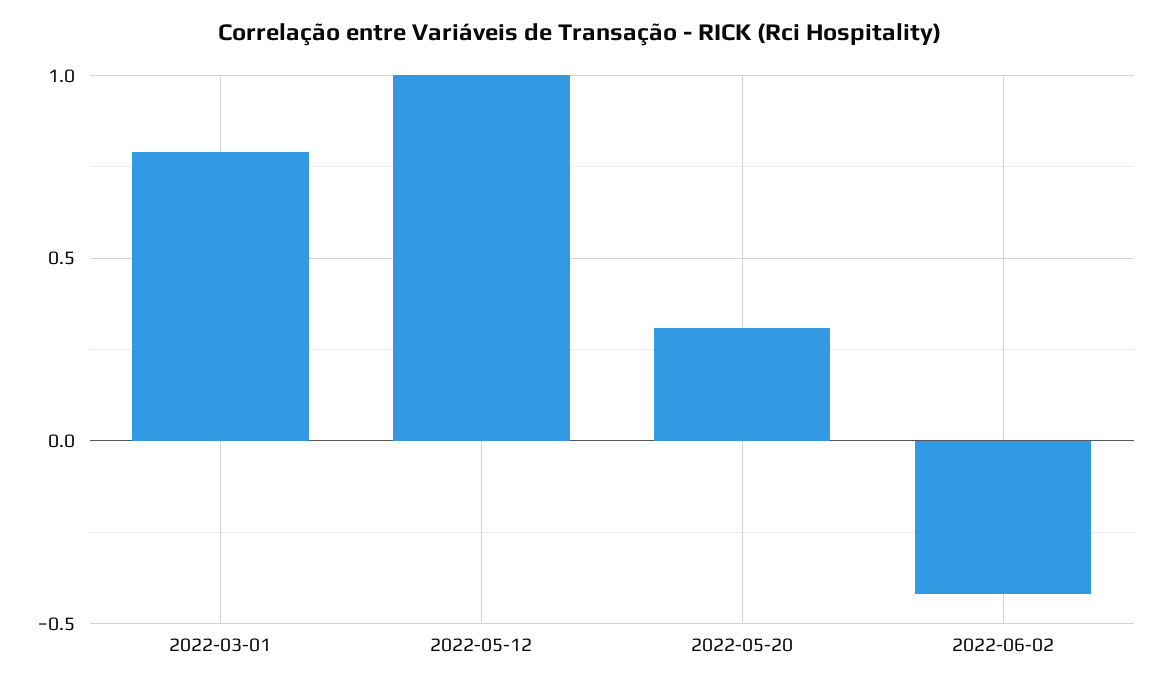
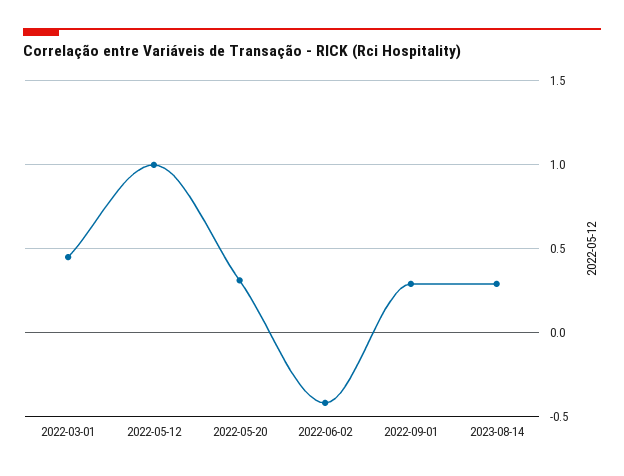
2022-03-01: 0.8 -> 0.45
2022-09-01: none -> 0.3
2023-08-14: none -> 0.3

